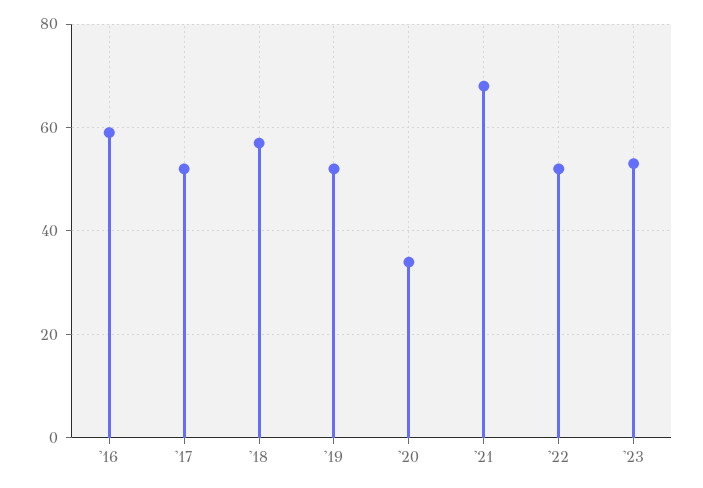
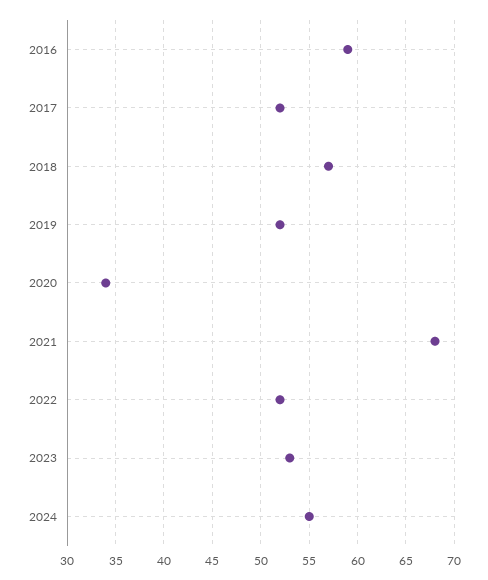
2024: none -> 55

